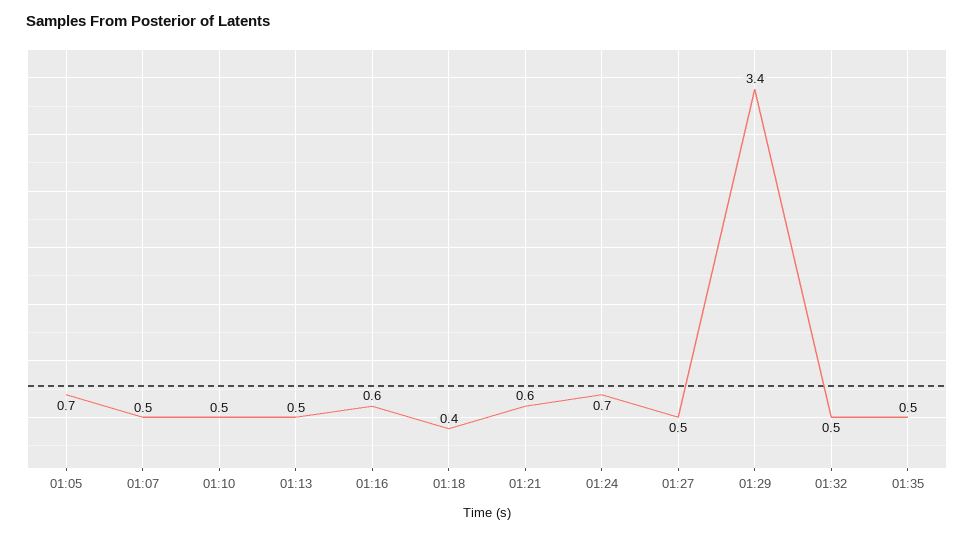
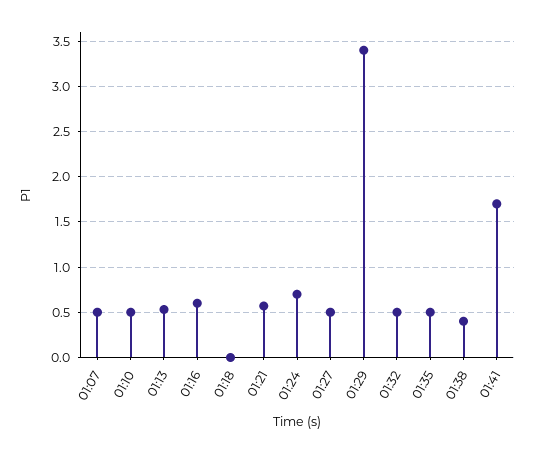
01:05: 0.7 -> none
01:18: 0.4 -> 0
01:38: none -> 0.4
01:41: none -> 1.7

